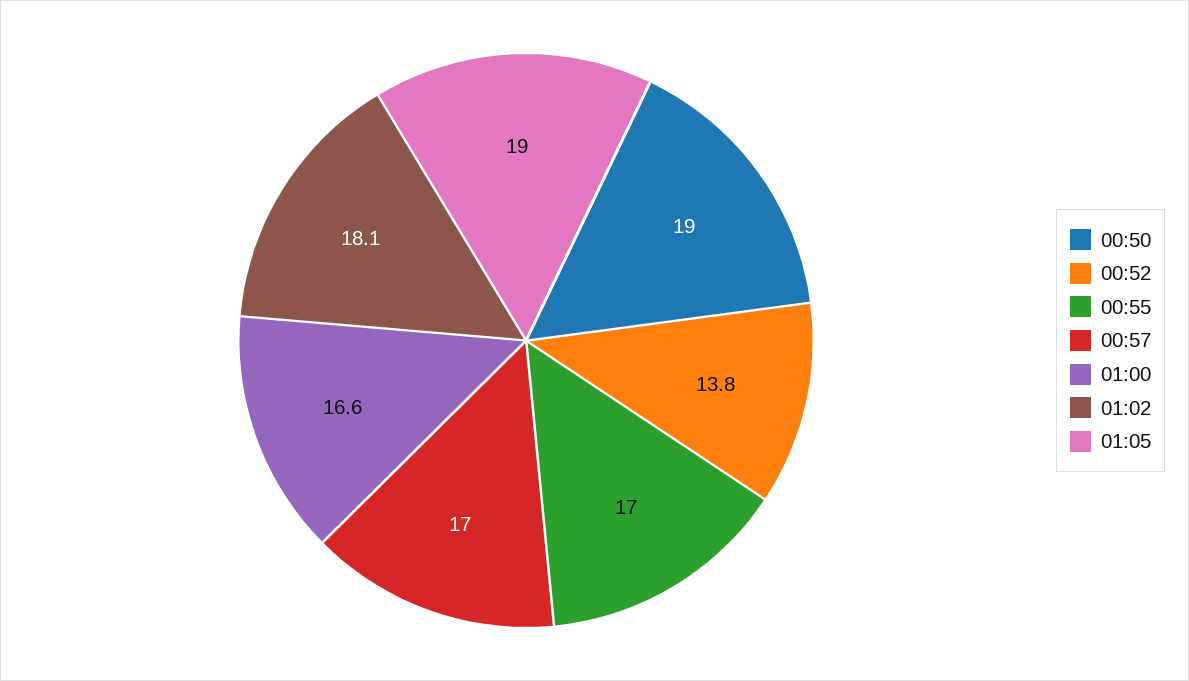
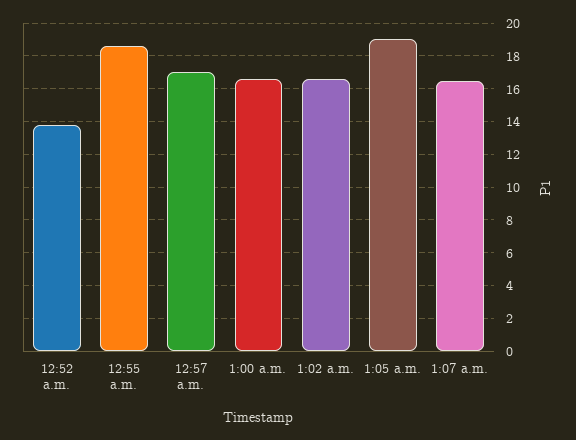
00:50: 19 -> none
00:55: 17 -> 18.5
01:02: 18.1 -> 16.5
1:07 a.m.: none -> 16.5

